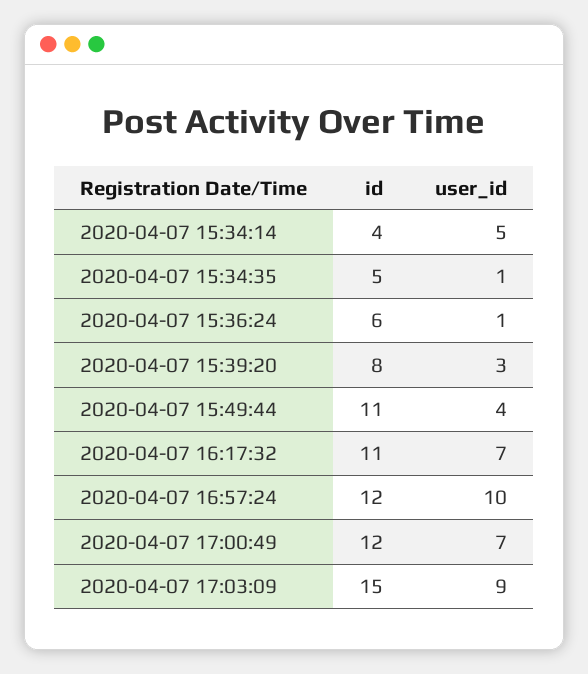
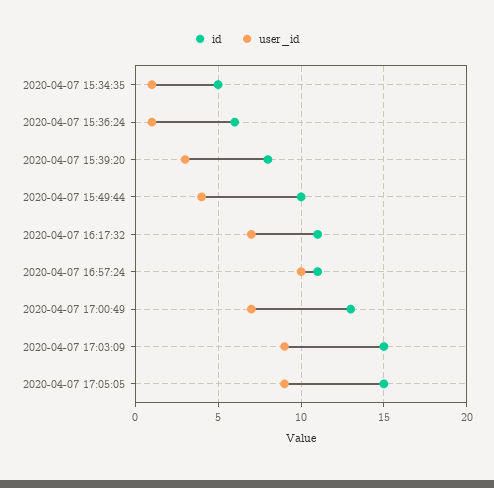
id, 2020-04-07 15:34:14: 4 -> none
user_id, 2020-04-07 15:34:14: 5 -> none
id, 2020-04-07 15:49:44: 11 -> 10
id, 2020-04-07 16:57:24: 12 -> 11
id, 2020-04-07 17:00:49: 12 -> 13
id, 2020-04-07 17:05:05: none -> 15
user_id, 2020-04-07 17:05:05: none -> 9

